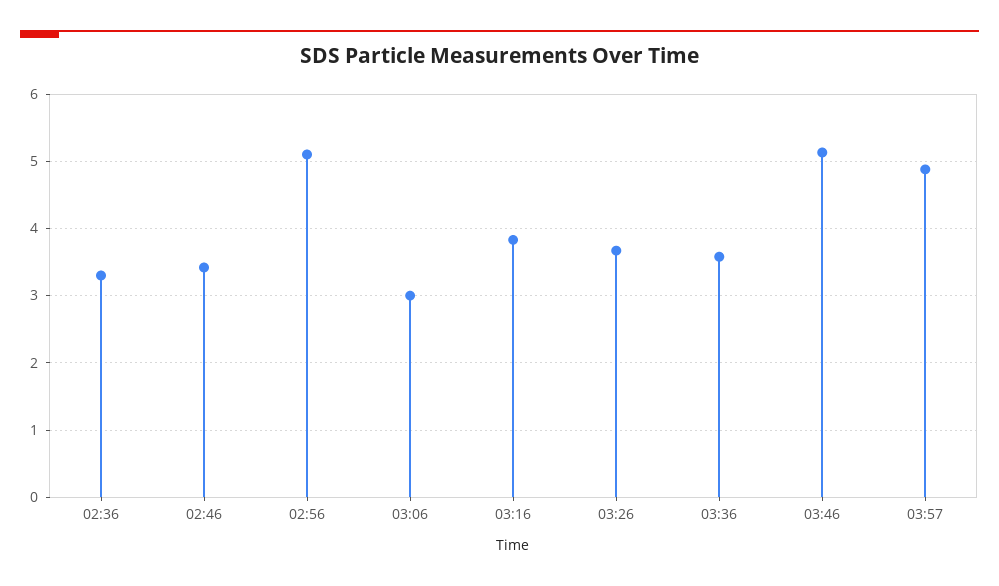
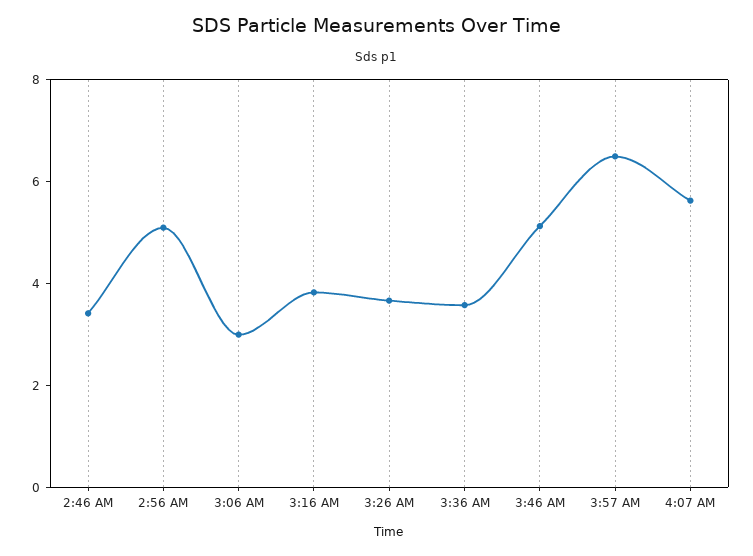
02:36: 3.3 -> none
03:57: 4.9 -> 6.5
4:07 AM: none -> 5.5

